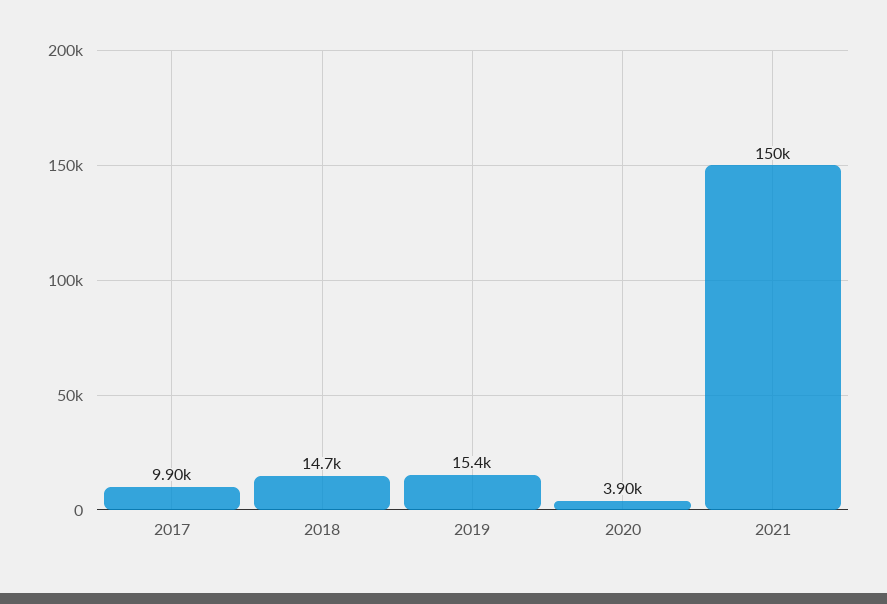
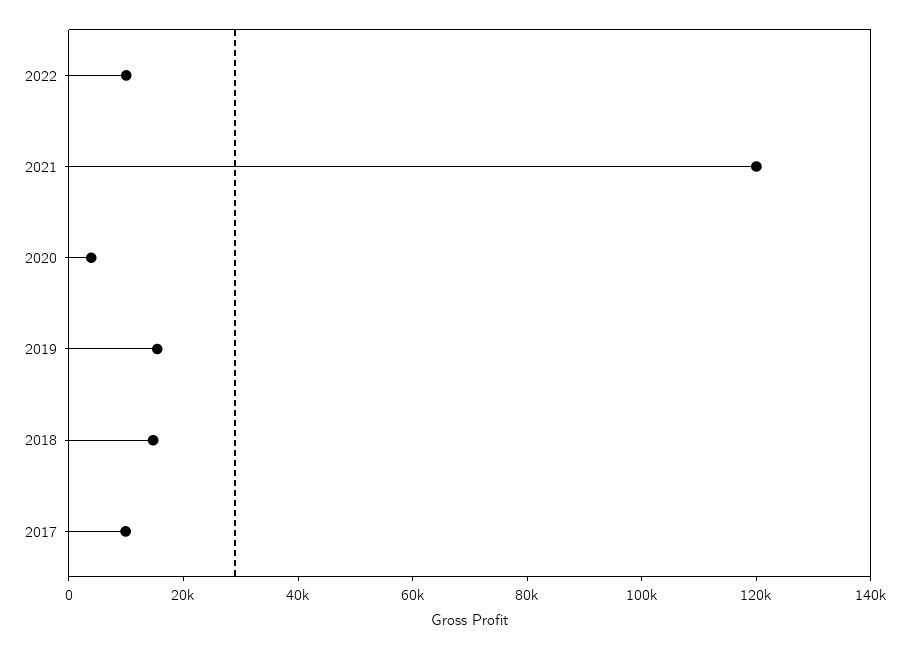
2021: 150000 -> 120000
2022: none -> 10000

